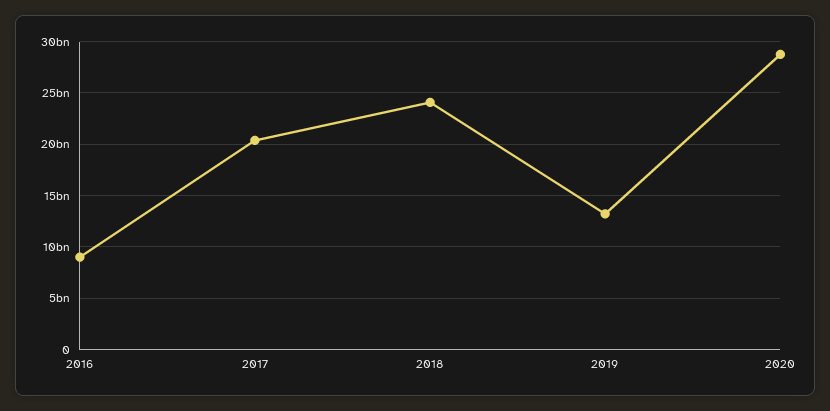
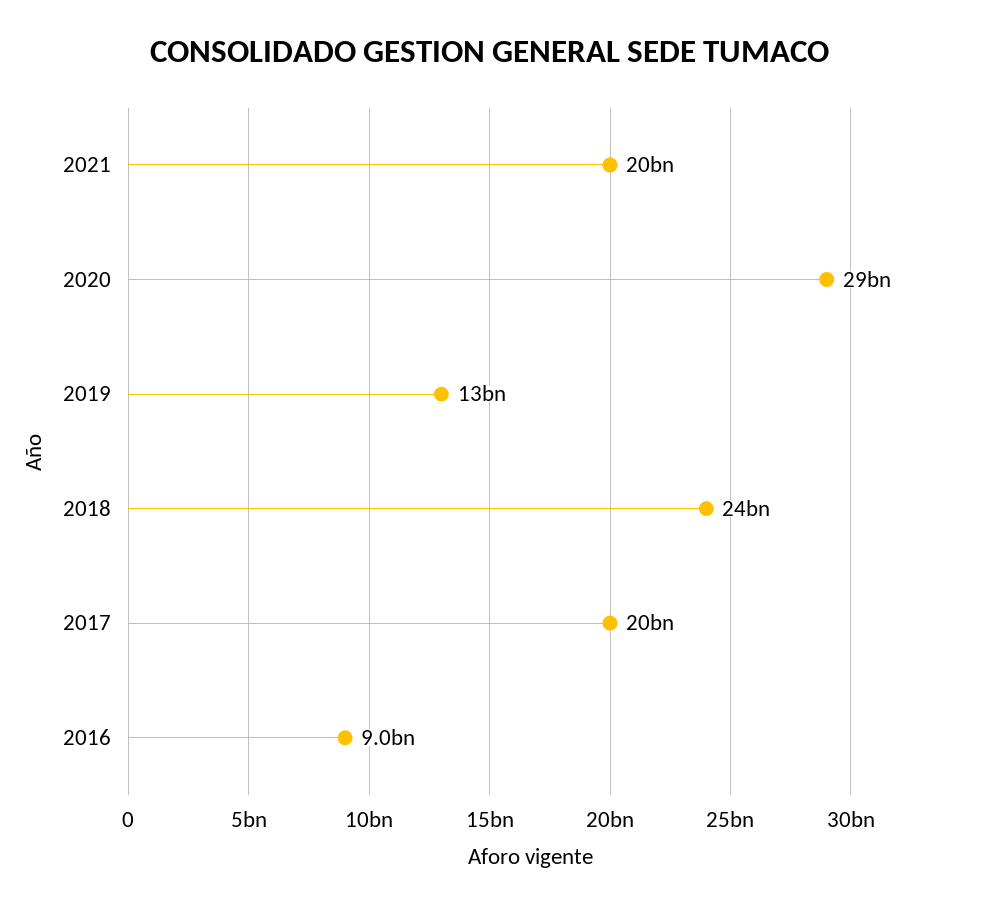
2021: none -> 20000000000

